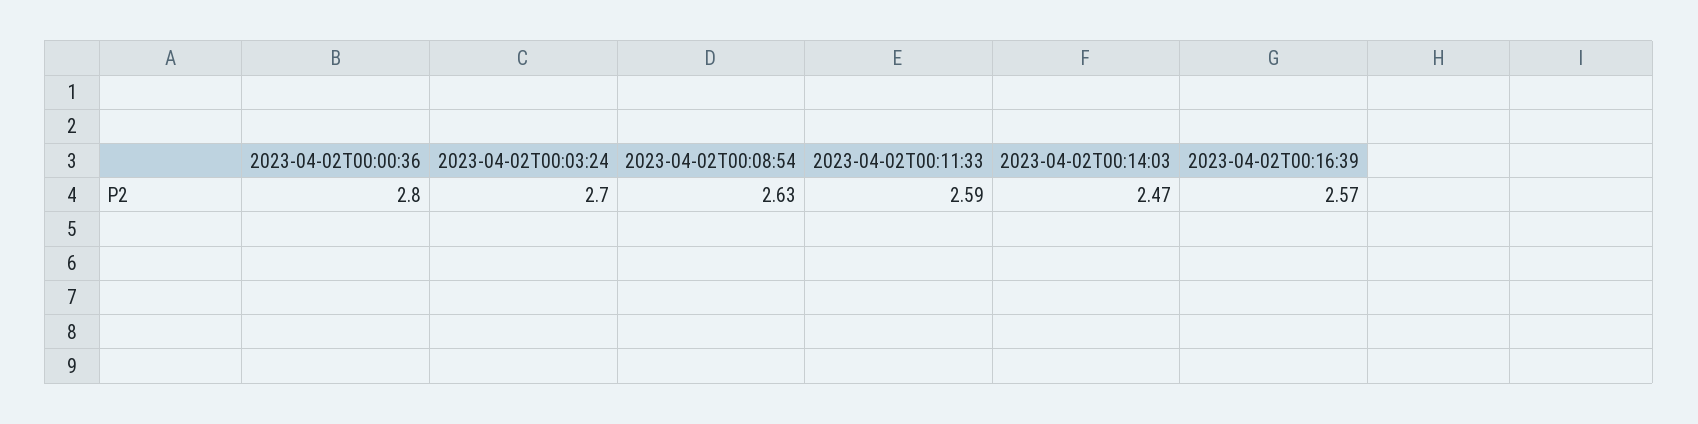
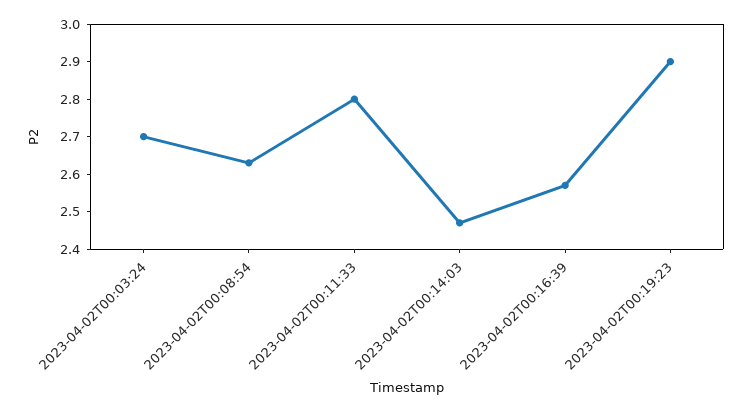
2023-04-02T00:00:36: 2.8 -> none
2023-04-02T00:11:33: 2.59 -> 2.8
2023-04-02T00:19:23: none -> 2.9

